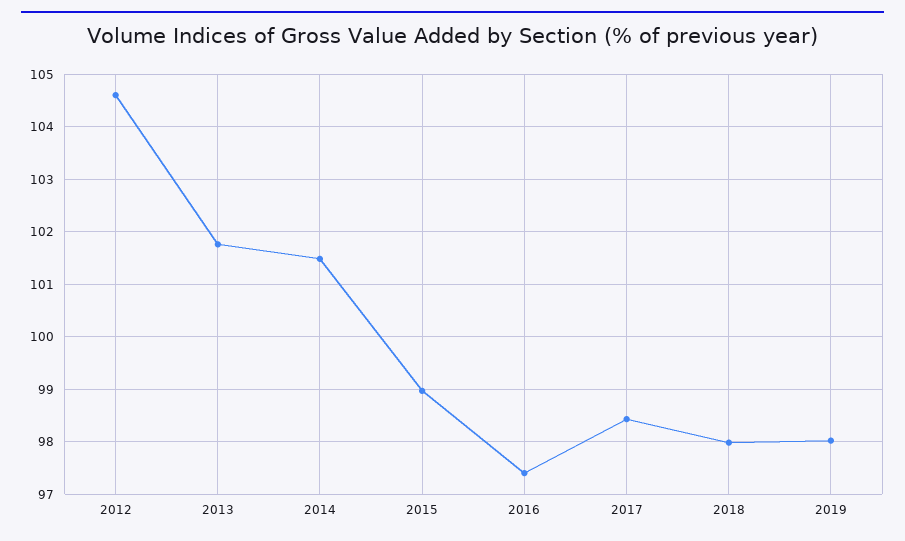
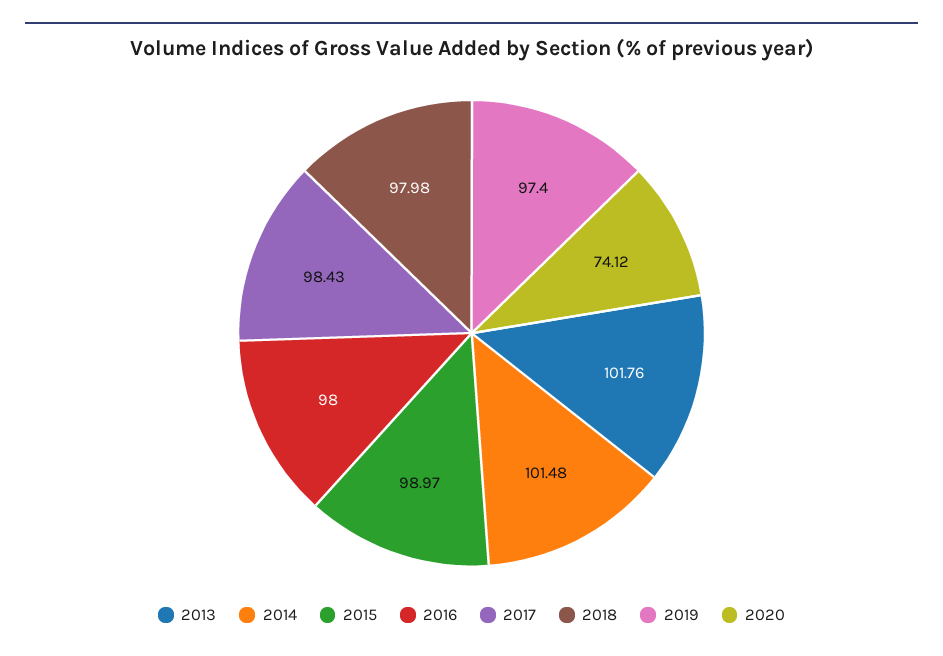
2012: 104.6 -> none
2016: 97.4 -> 98
2019: 98 -> 97.4
2020: none -> 74.12

